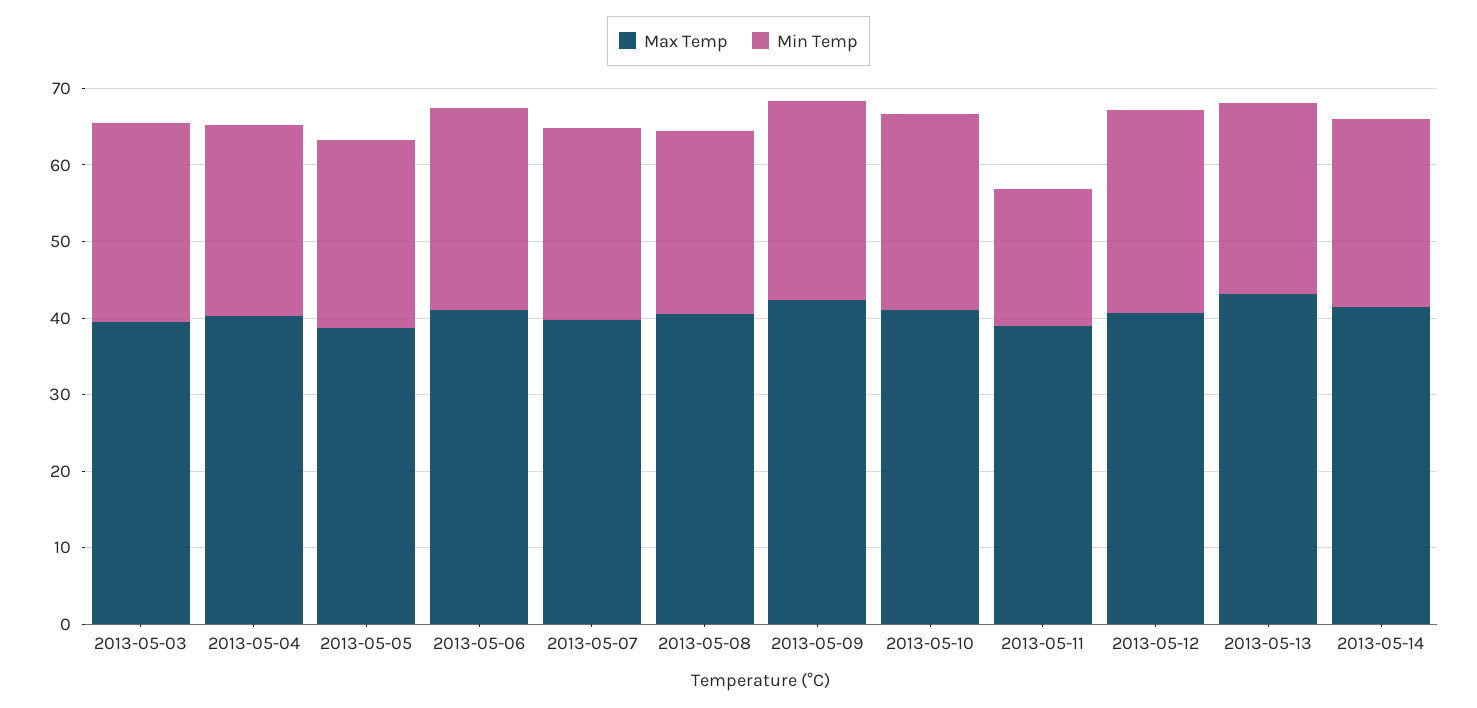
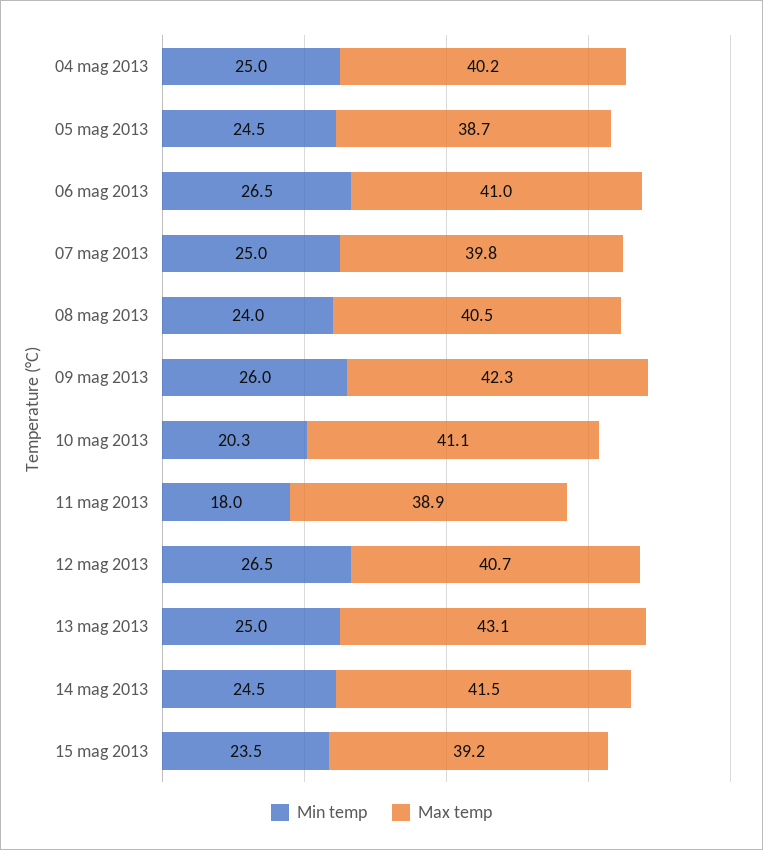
Max Temp, 2013-05-03: 40 -> none
Min Temp, 2013-05-03: 26 -> none
Min Temp, 2013-05-10: 26 -> 20.3
Min Temp, 15 mag 2013: none -> 23.5
Max Temp, 15 mag 2013: none -> 39.2

